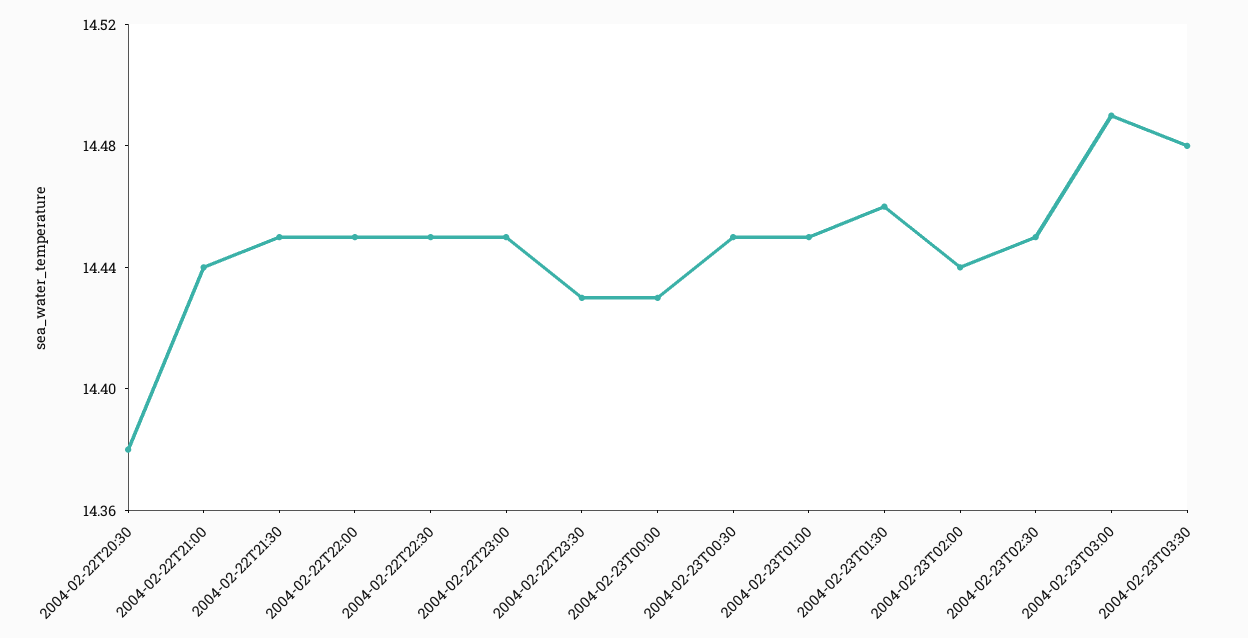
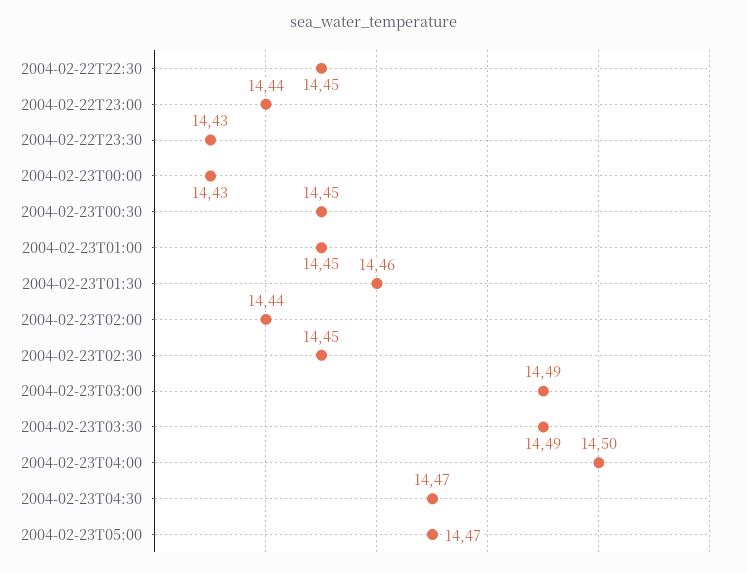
2004-02-22T20:30: 14.38 -> none
2004-02-22T21:00: 14.44 -> none
2004-02-22T21:30: 14.45 -> none
2004-02-22T22:00: 14.45 -> none
2004-02-22T23:00: 14.45 -> 14.44
2004-02-23T03:30: 14.48 -> 14.49
2004-02-23T04:00: none -> 14.5
2004-02-23T04:30: none -> 14.47
2004-02-23T05:00: none -> 14.47

